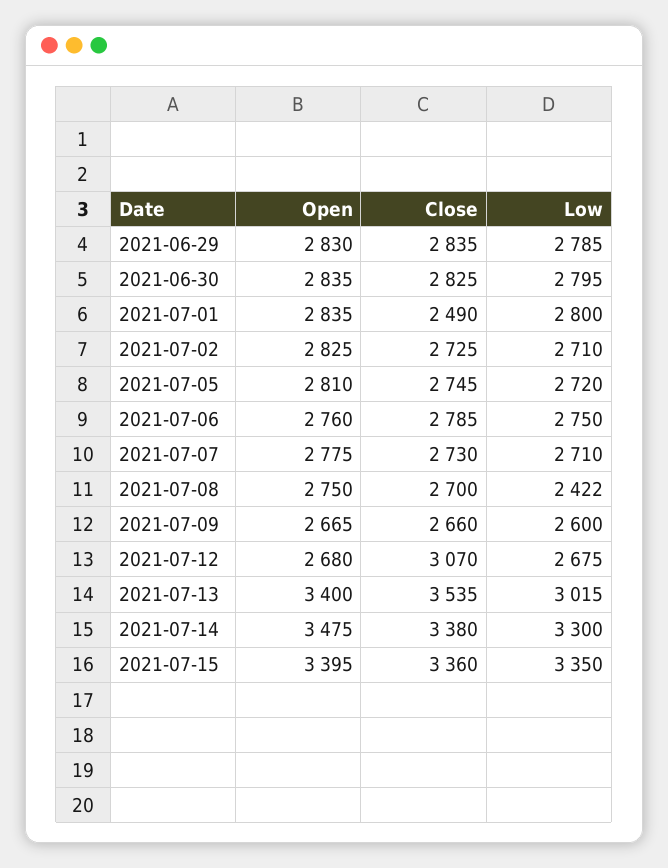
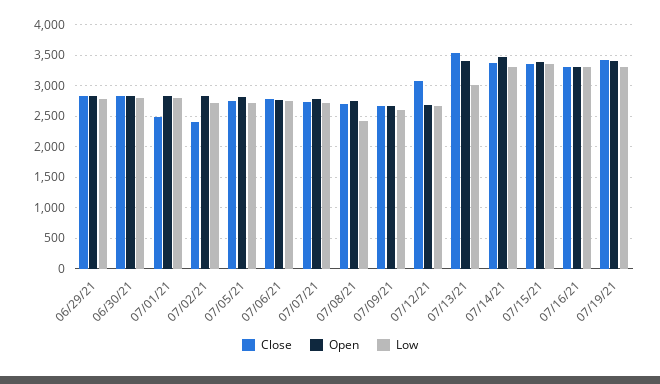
Close, 2021-07-02: 2725 -> 2400
Close, 07/16/21: none -> 3300
Open, 07/16/21: none -> 3300
Low, 07/16/21: none -> 3300
Close, 07/19/21: none -> 3400
Open, 07/19/21: none -> 3400
Low, 07/19/21: none -> 3300

